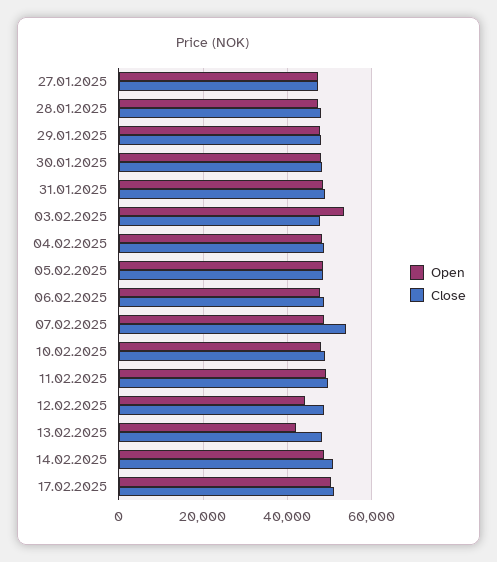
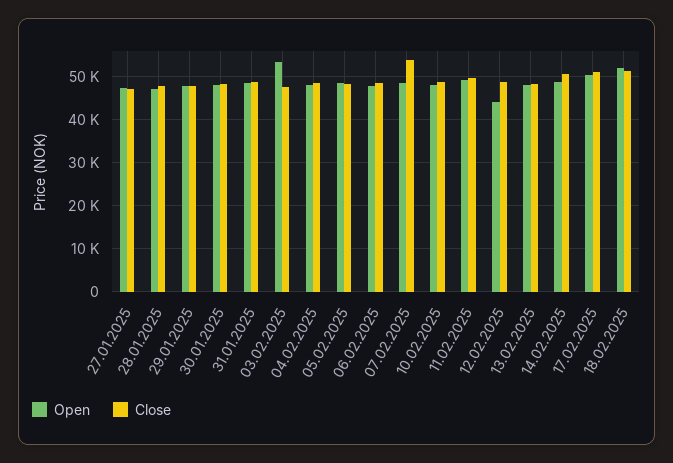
Open, 13.02.2025: 42000 -> 48000
Open, 18.02.2025: none -> 52000
Close, 18.02.2025: none -> 52000

